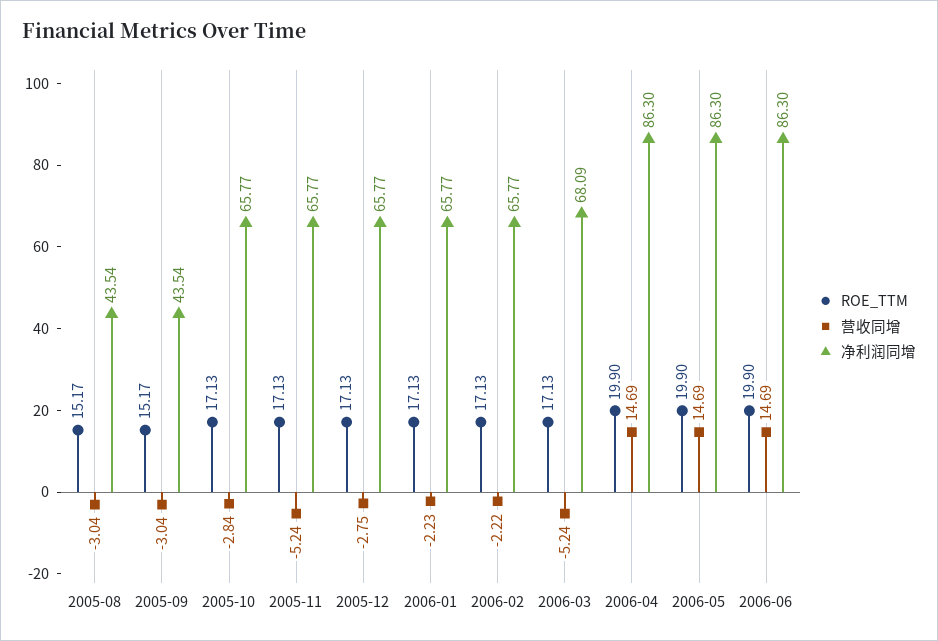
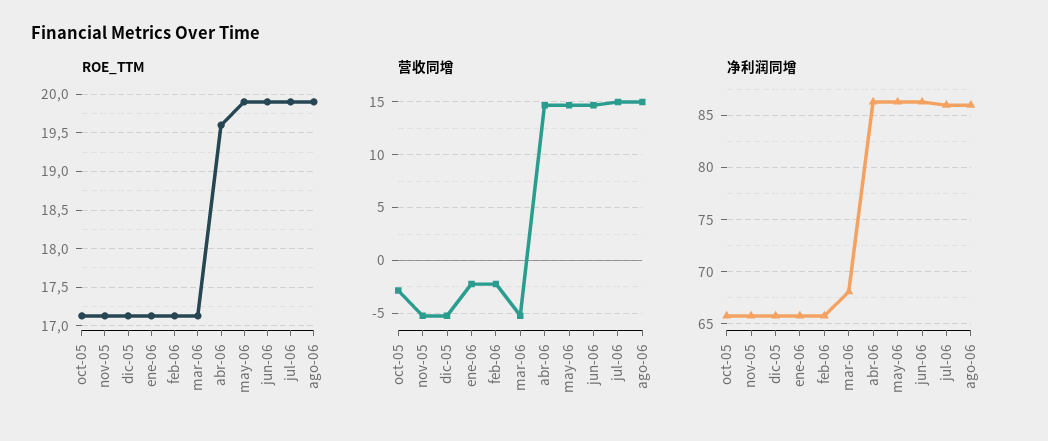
ROE_TTM, 2005-08: 15.17 -> none
营收同增, 2005-08: -3.04 -> none
净利润同增, 2005-08: 43.54 -> none
ROE_TTM, 2005-09: 15.17 -> none
营收同增, 2005-09: -3.04 -> none
净利润同增, 2005-09: 43.54 -> none
营收同增, 2005-12: -2.75 -> -5
ROE_TTM, 2006-04: 19.9 -> 19.6
ROE_TTM, jul-06: none -> 19.9
ROE_TTM, ago-06: none -> 19.9
营收同增, jul-06: none -> 15
营收同增, ago-06: none -> 15
净利润同增, jul-06: none -> 86
净利润同增, ago-06: none -> 86

